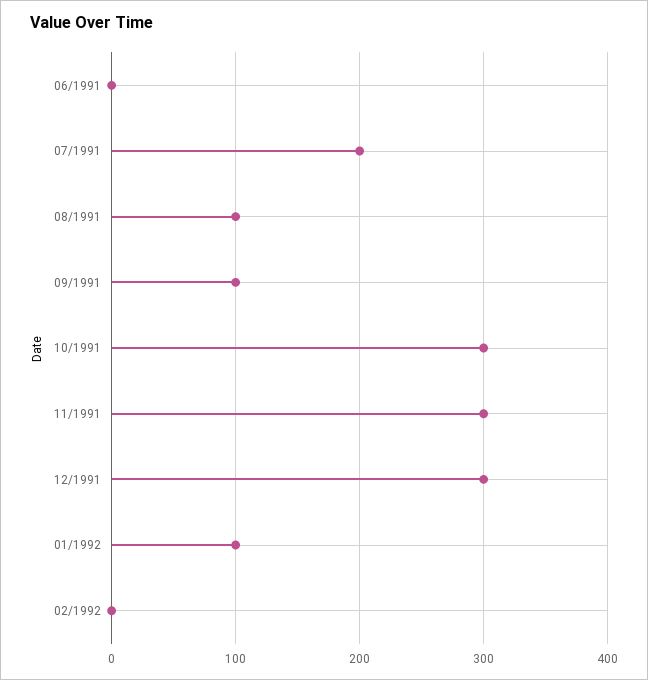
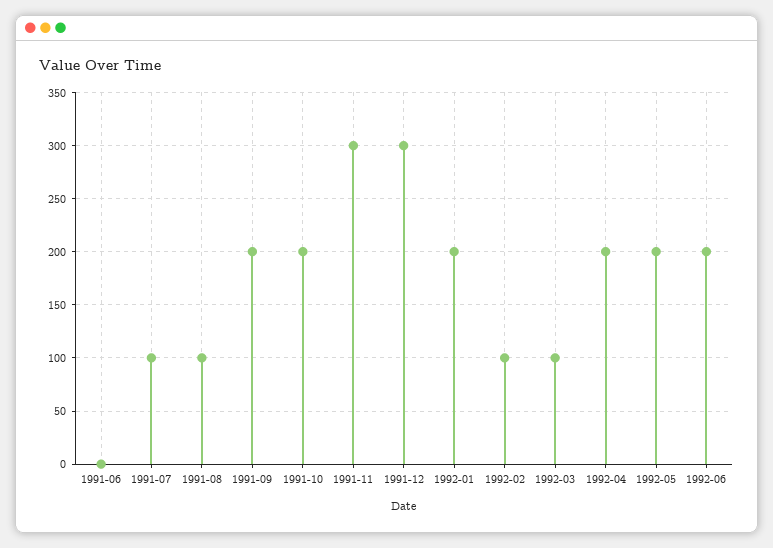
07/1991: 200 -> 100
09/1991: 100 -> 200
10/1991: 300 -> 200
01/1992: 100 -> 200
02/1992: 0 -> 100
1992-03: none -> 100
1992-04: none -> 200
1992-05: none -> 200
1992-06: none -> 200

